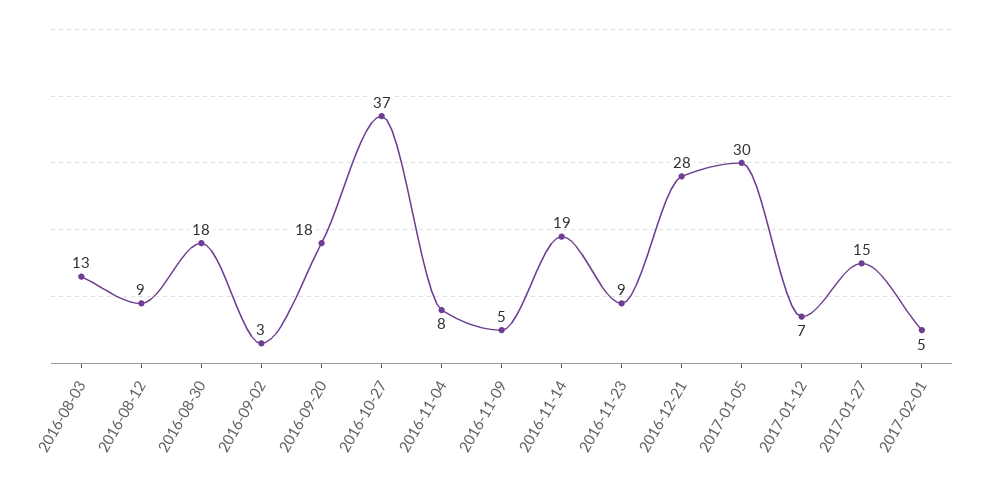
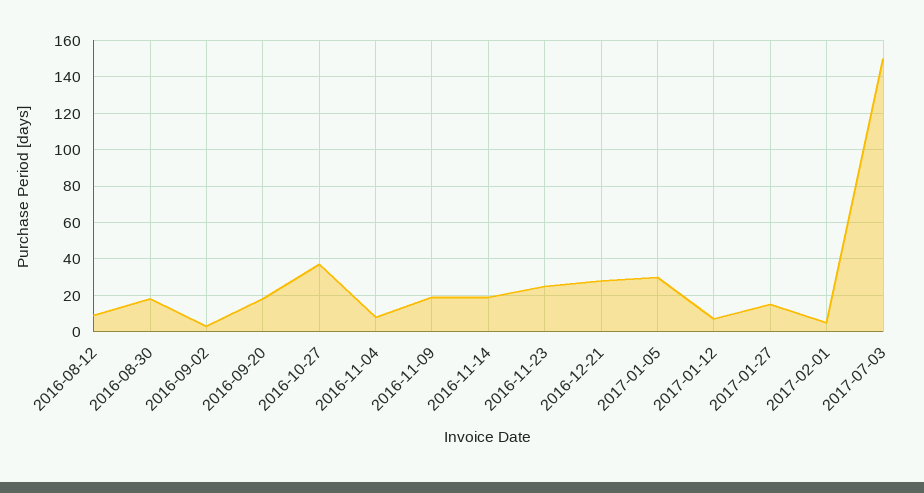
2016-08-03: 13 -> none
2016-11-09: 5 -> 20
2016-11-23: 9 -> 25
2017-07-03: none -> 150

